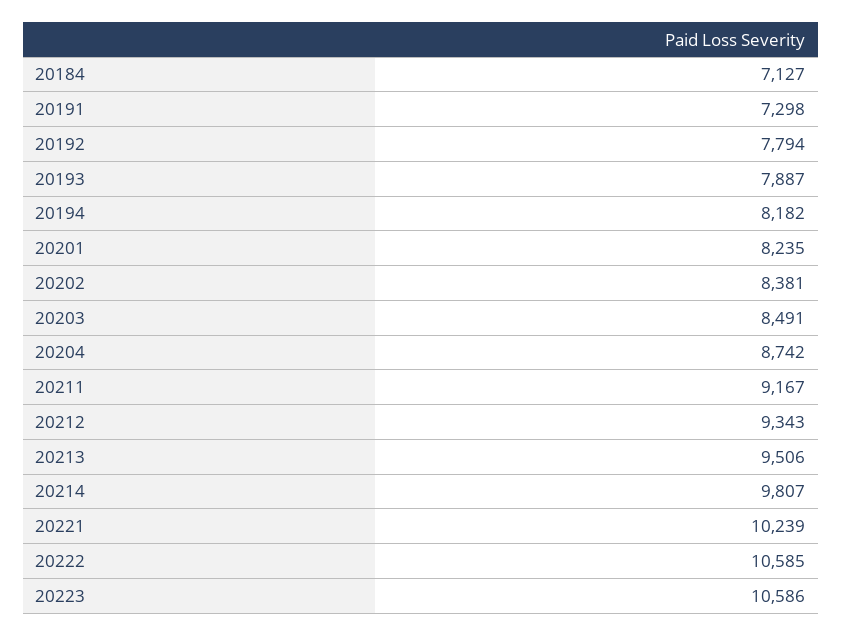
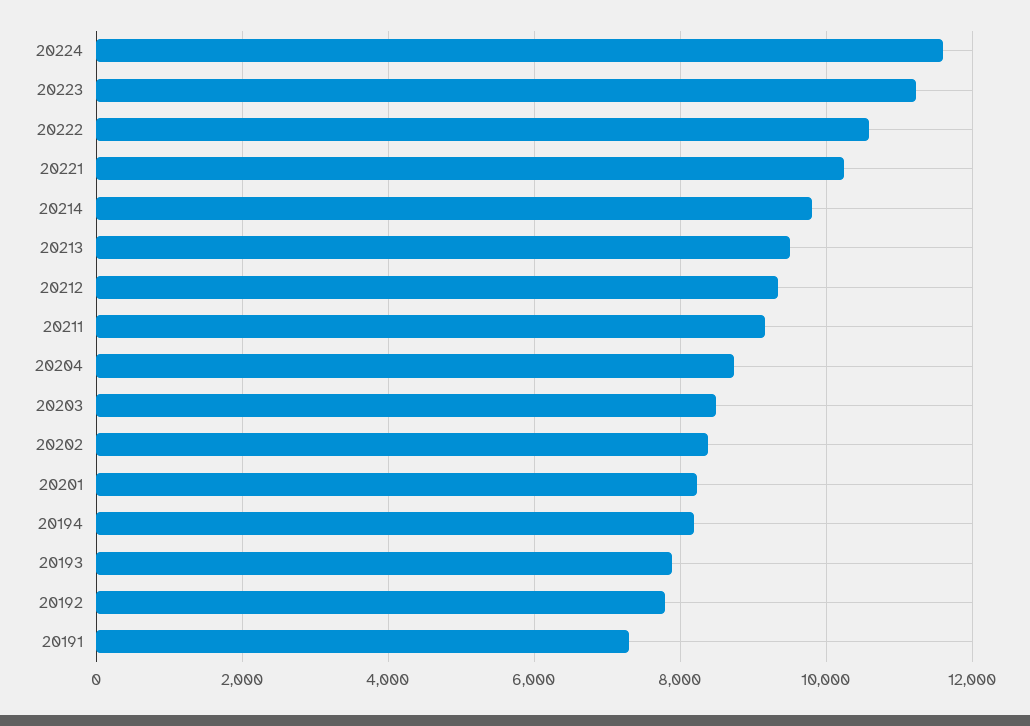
20184: 7127 -> none
20223: 10586 -> 11200
20224: none -> 11600

